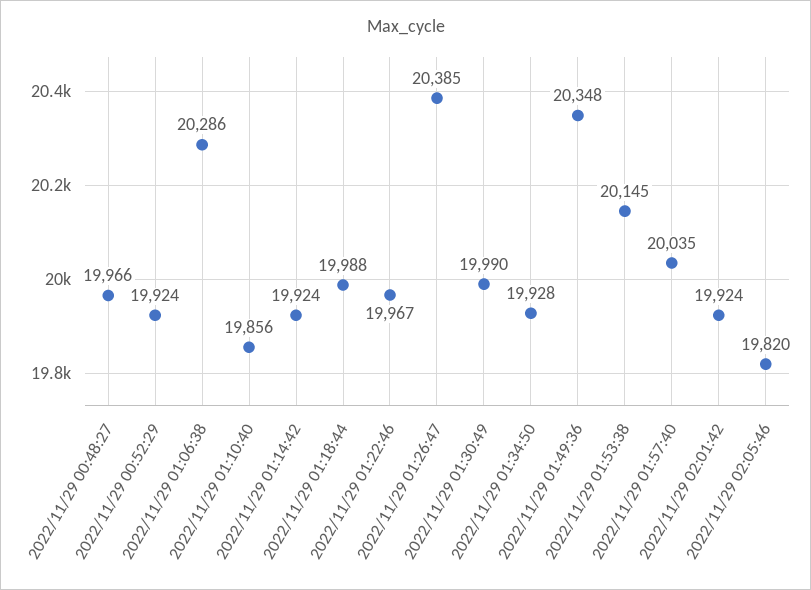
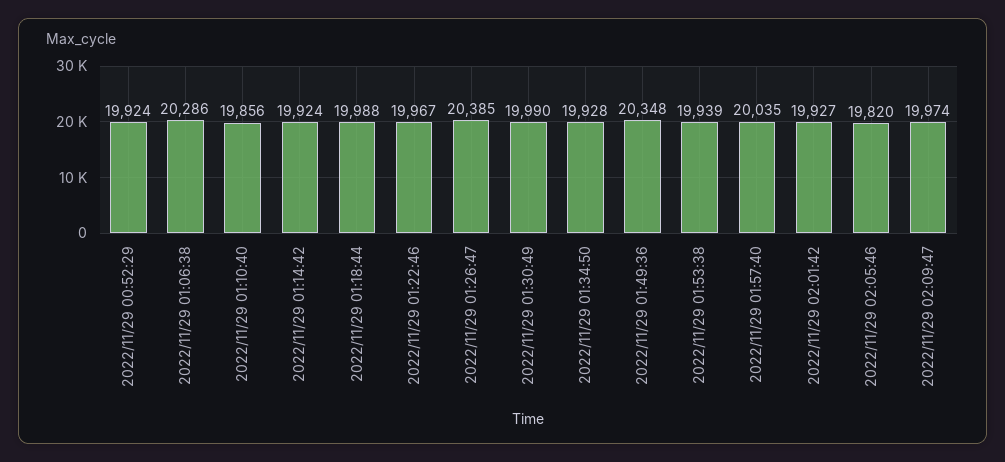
2022/11/29 00:48:27: 19966 -> none
2022/11/29 01:53:38: 20145 -> 19939
2022/11/29 02:01:42: 19924 -> 19927
2022/11/29 02:09:47: none -> 19974

